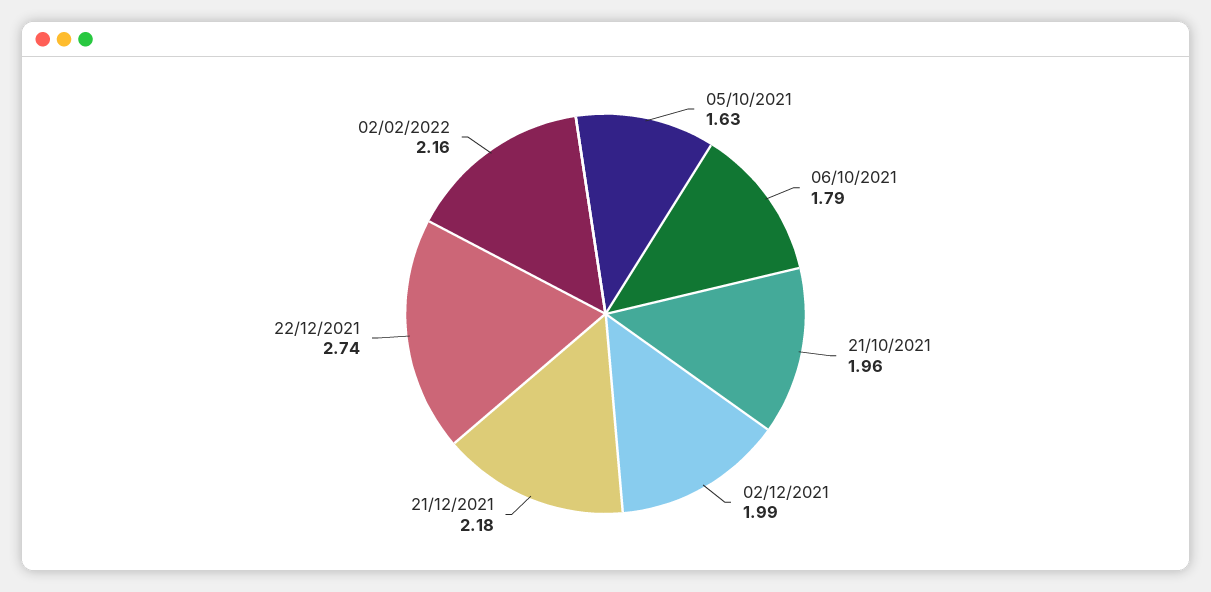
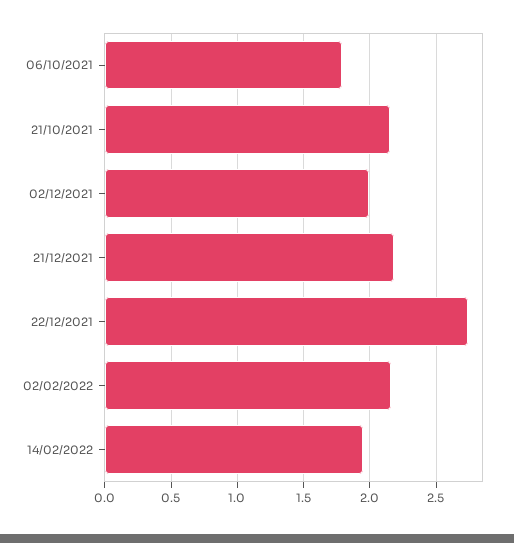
05/10/2021: 1.63 -> none
21/10/2021: 1.96 -> 2.15
14/02/2022: none -> 1.95

